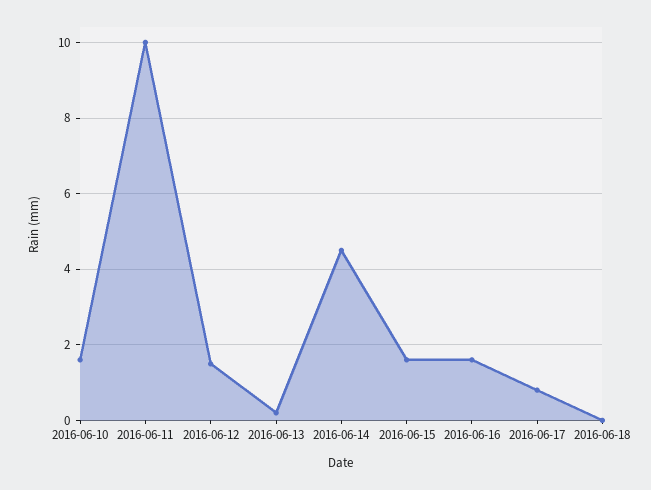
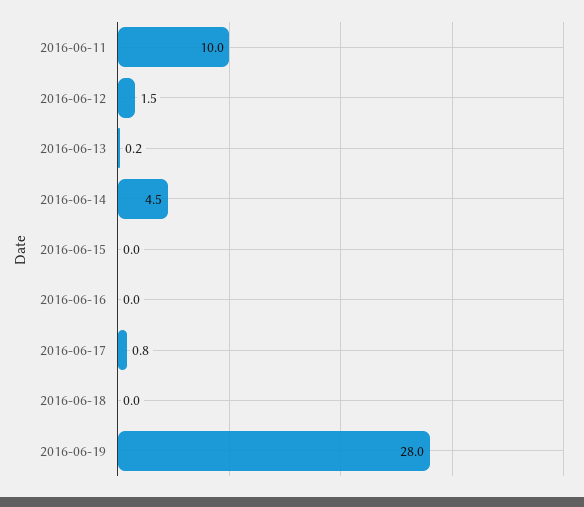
2016-06-10: 1.5 -> none
2016-06-15: 1.5 -> 0
2016-06-16: 1.5 -> 0
2016-06-19: none -> 28

